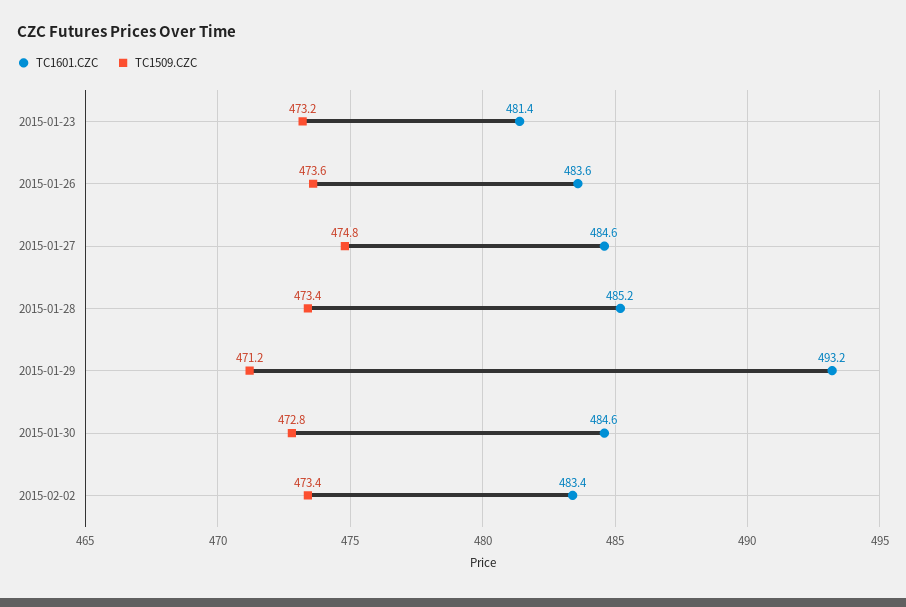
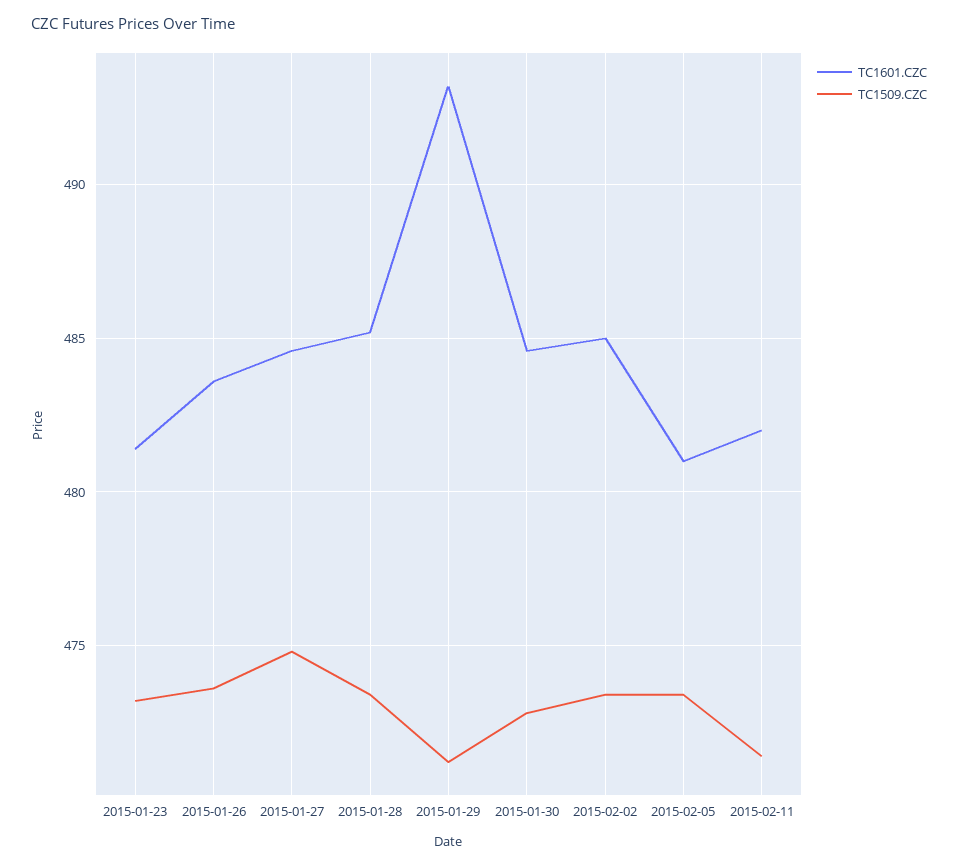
TC1601.CZC, 2015-02-02: 483.4 -> 485
TC1601.CZC, 2015-02-05: none -> 481
TC1509.CZC, 2015-02-05: none -> 473.5
TC1601.CZC, 2015-02-11: none -> 482
TC1509.CZC, 2015-02-11: none -> 471.5

